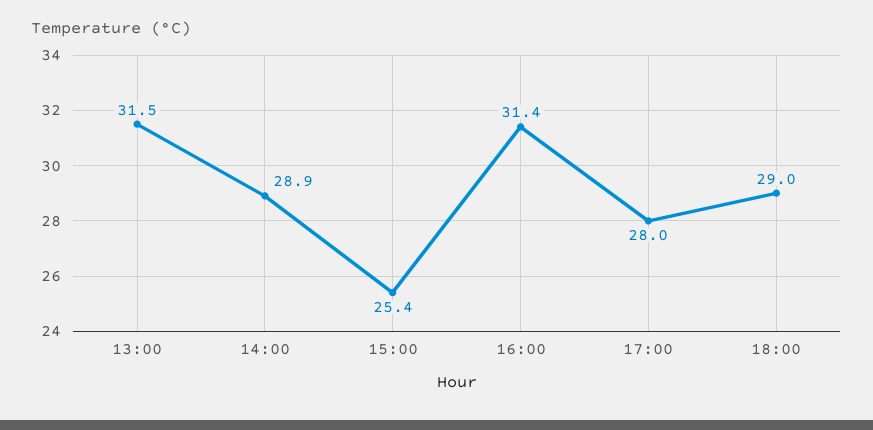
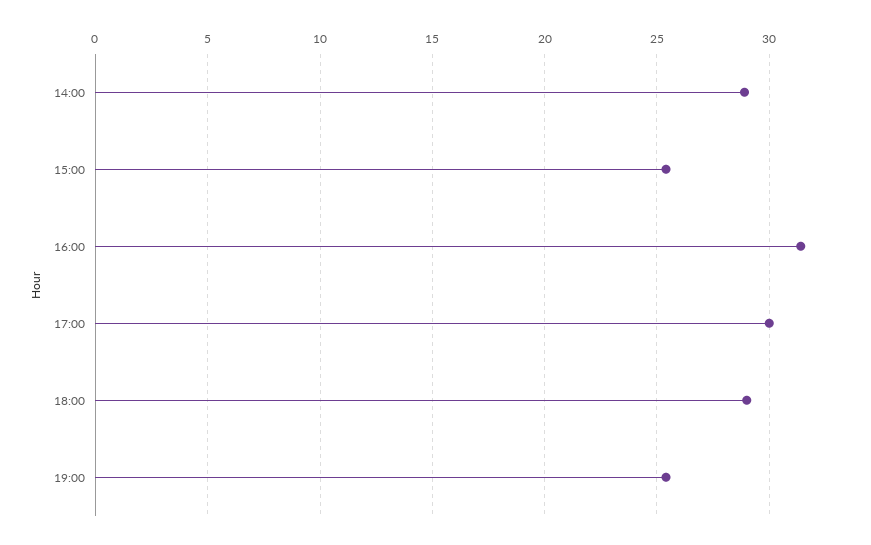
13:00: 31.5 -> none
17:00: 28 -> 30
19:00: none -> 25.5

